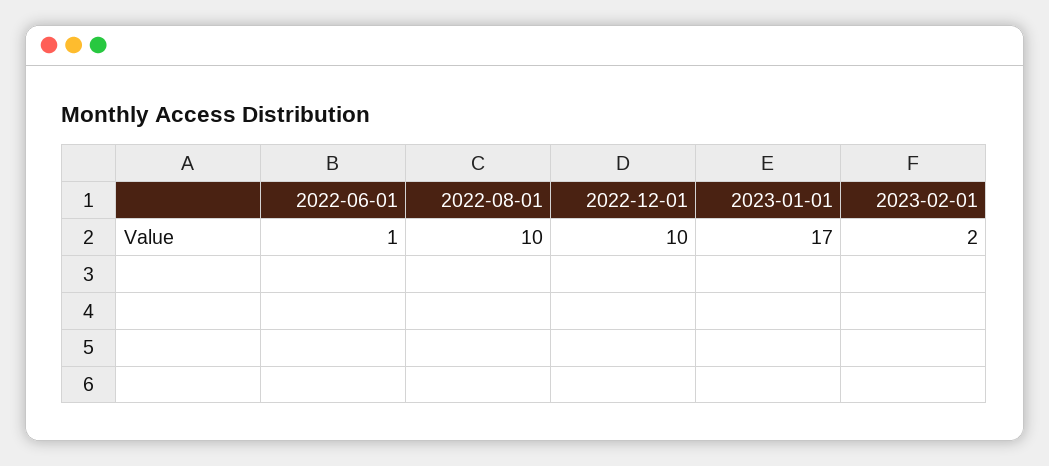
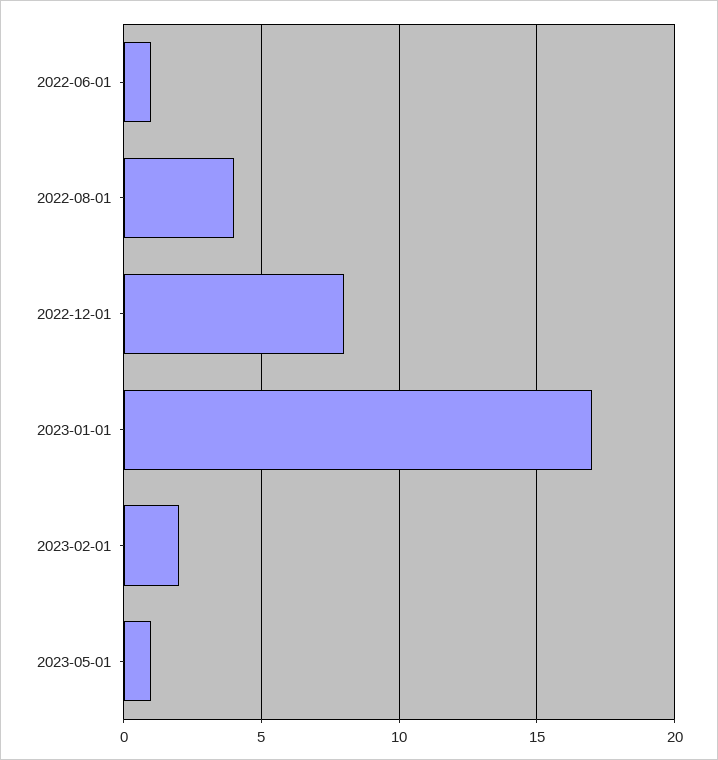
2022-08-01: 10 -> 4
2022-12-01: 10 -> 8
2023-05-01: none -> 1

